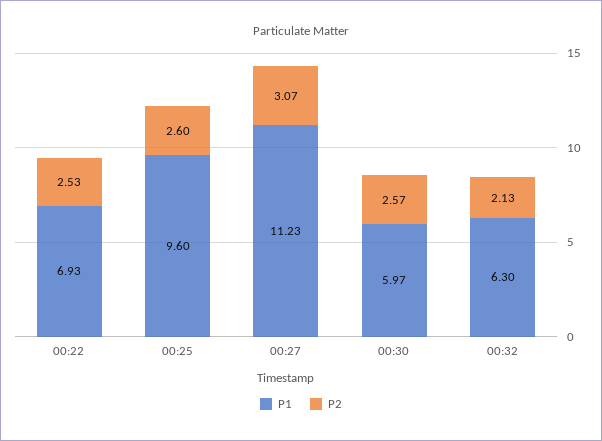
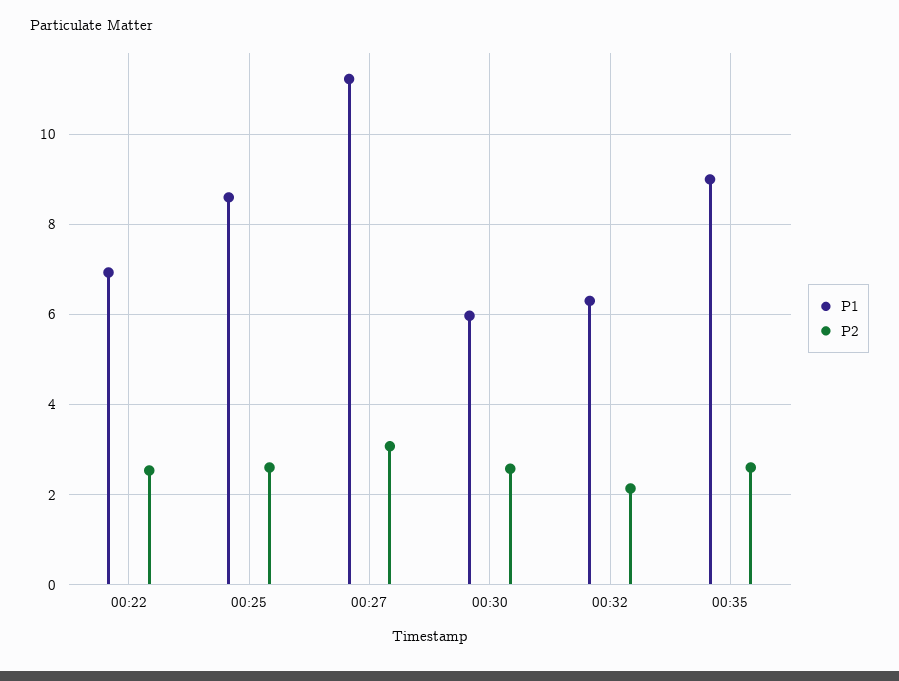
P1, 00:25: 9.6 -> 8.6
P1, 00:35: none -> 9
P2, 00:35: none -> 2.6

